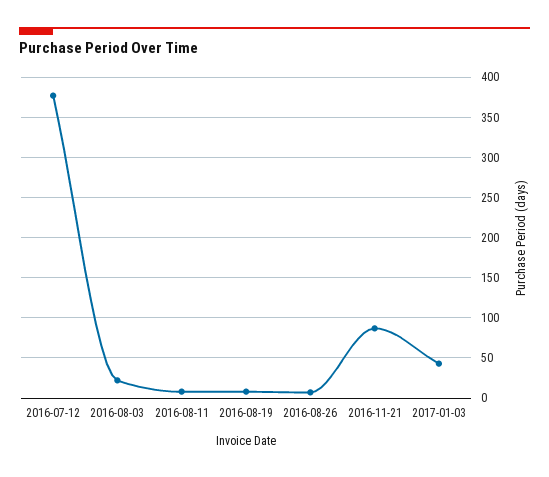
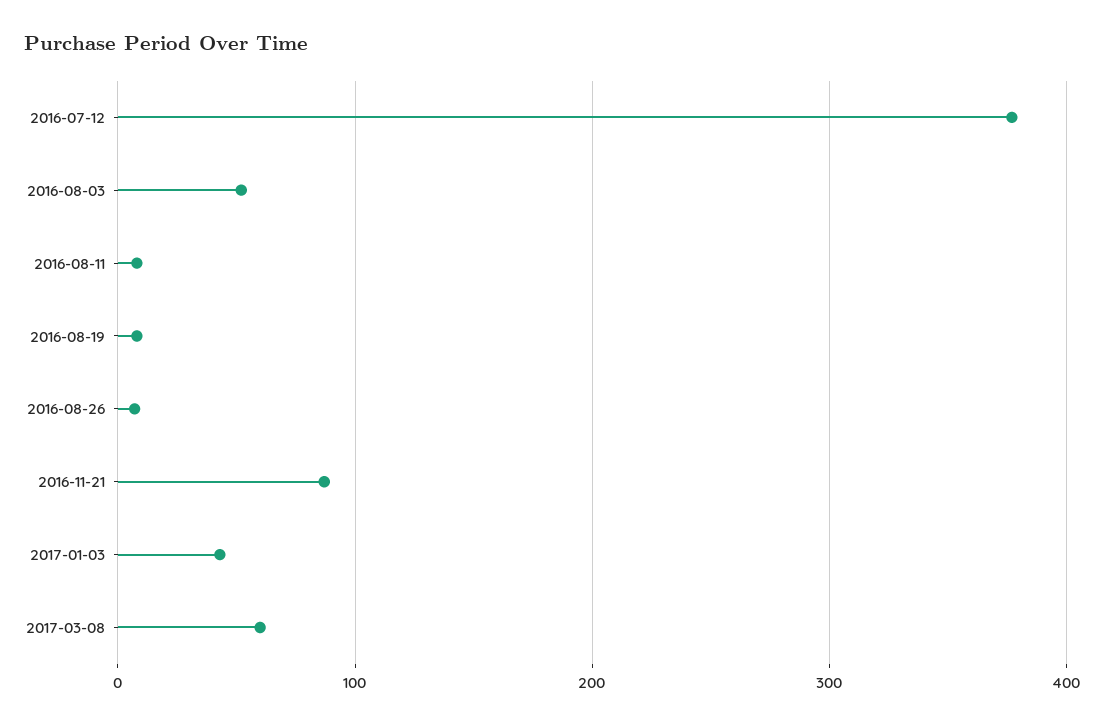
2016-08-03: 20 -> 50
2017-03-08: none -> 60

